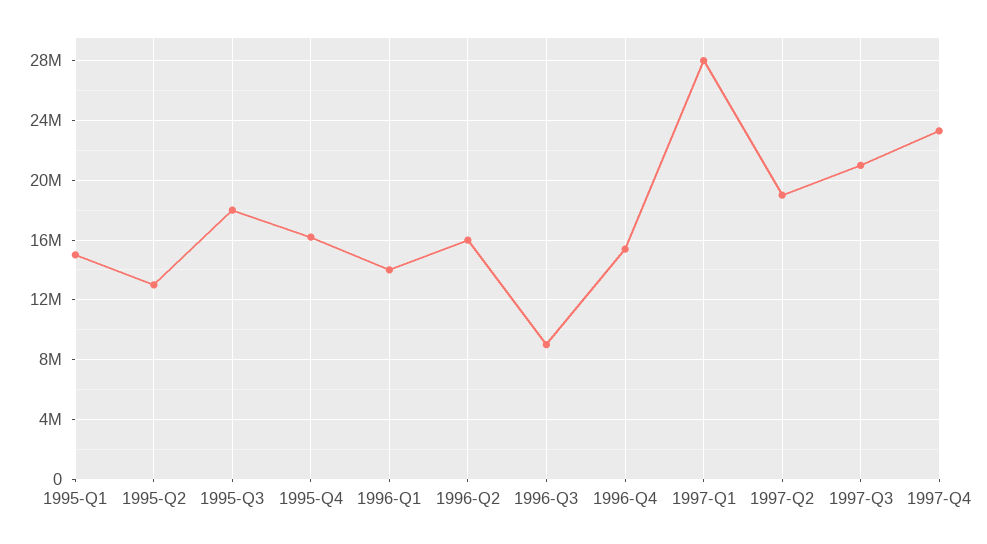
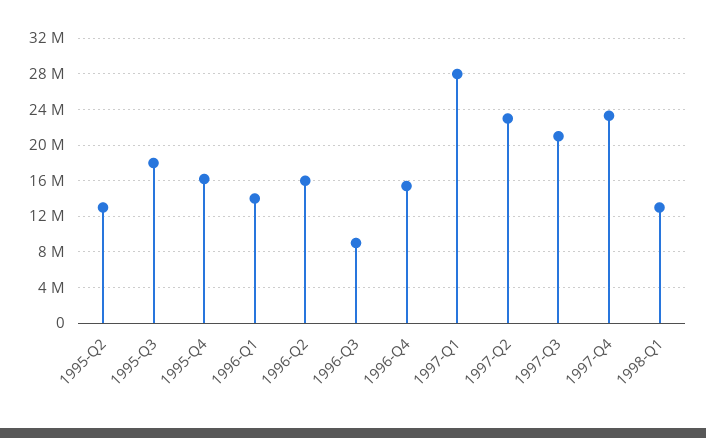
1995-Q1: 15000000 -> none
1997-Q2: 19000000 -> 23000000
1998-Q1: none -> 13000000

